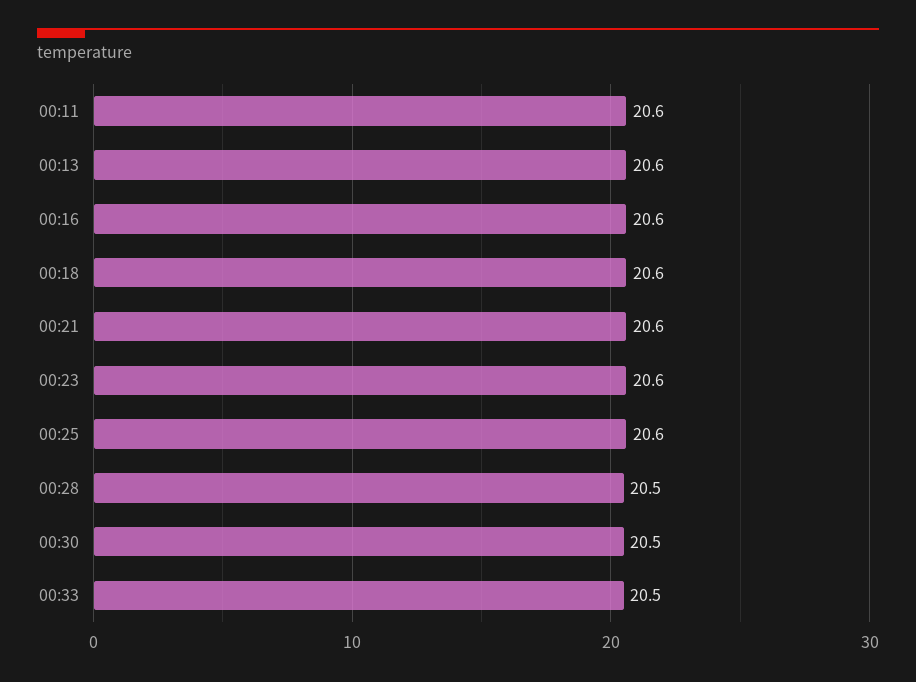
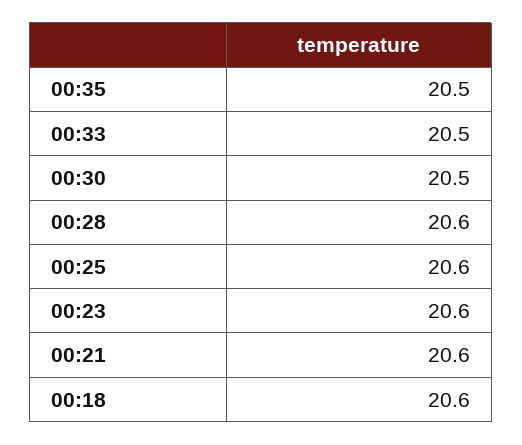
00:11: 20.6 -> none
00:13: 20.6 -> none
00:16: 20.6 -> none
00:28: 20.5 -> 20.6
00:35: none -> 20.5

